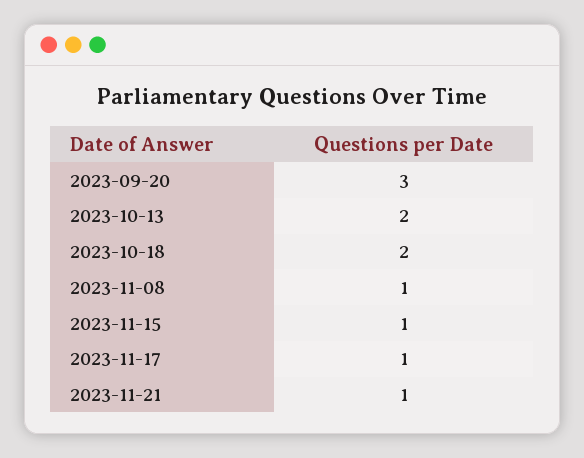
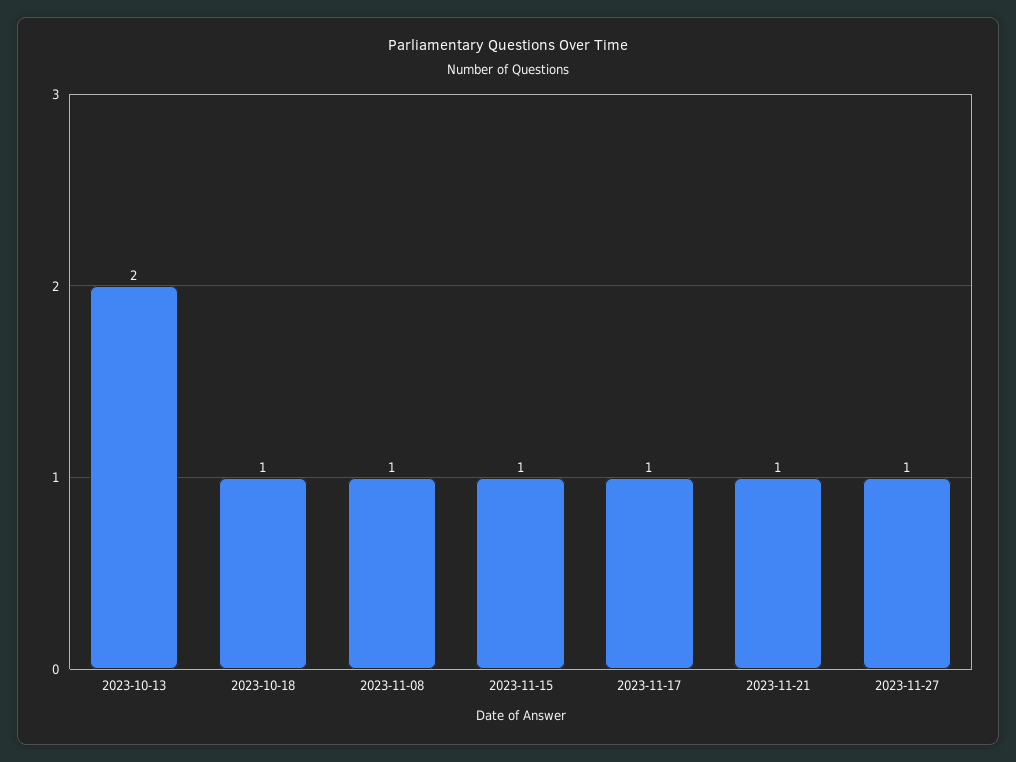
2023-09-20: 3 -> none
2023-10-18: 2 -> 1
2023-11-27: none -> 1

